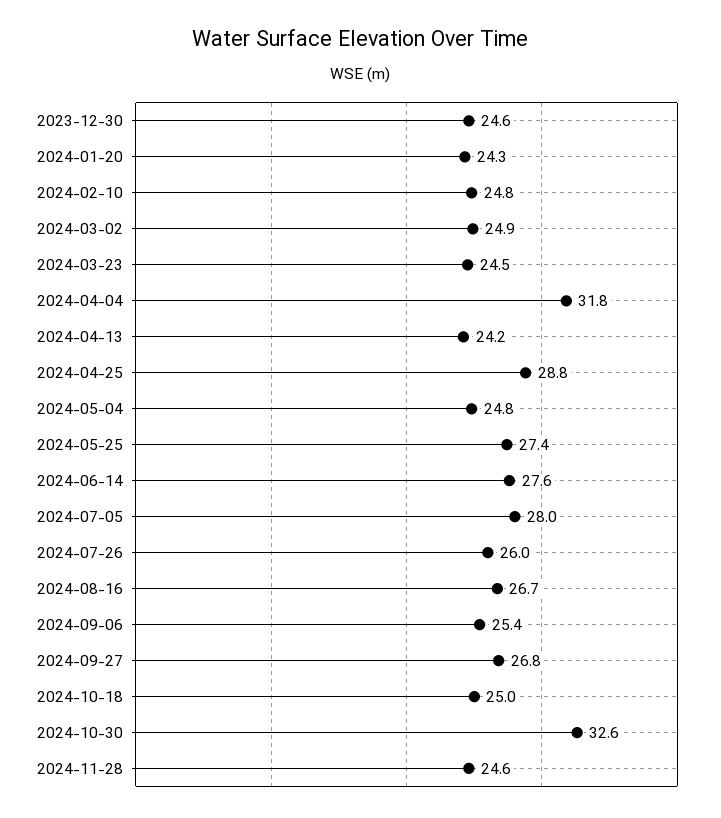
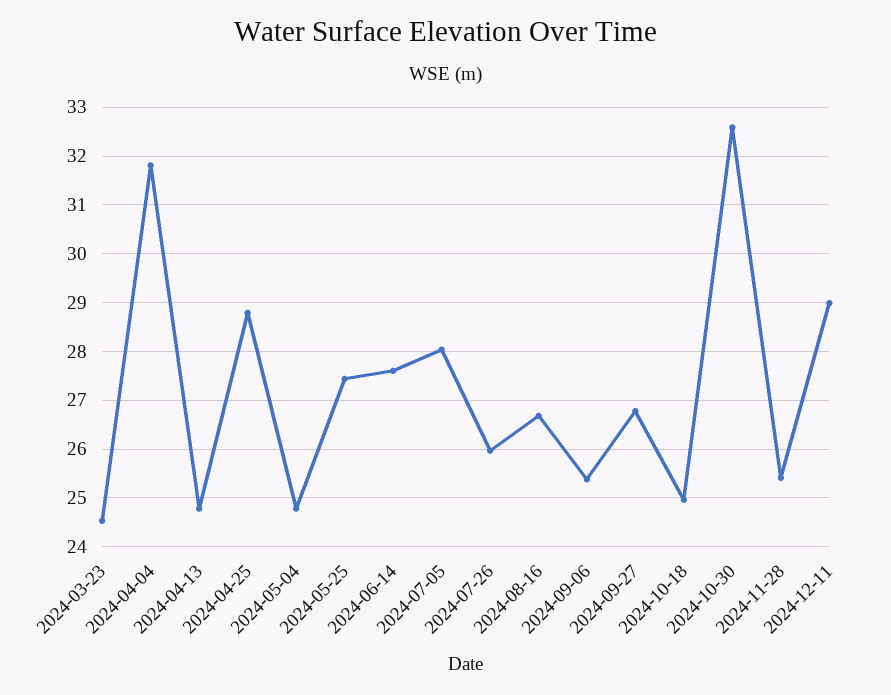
2023-12-30: 24.6 -> none
2024-01-20: 24.3 -> none
2024-02-10: 24.8 -> none
2024-03-02: 24.9 -> none
2024-04-13: 24.2 -> 24.8
2024-11-28: 24.6 -> 25.4
2024-12-11: none -> 29

